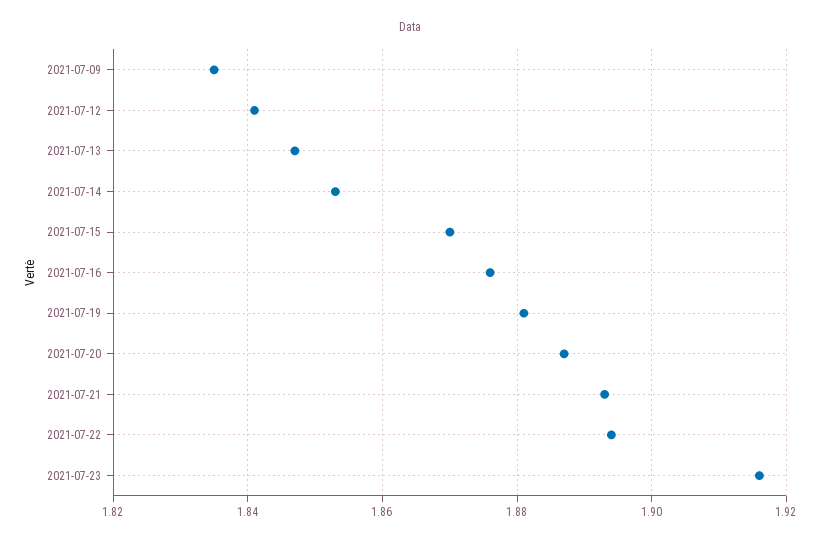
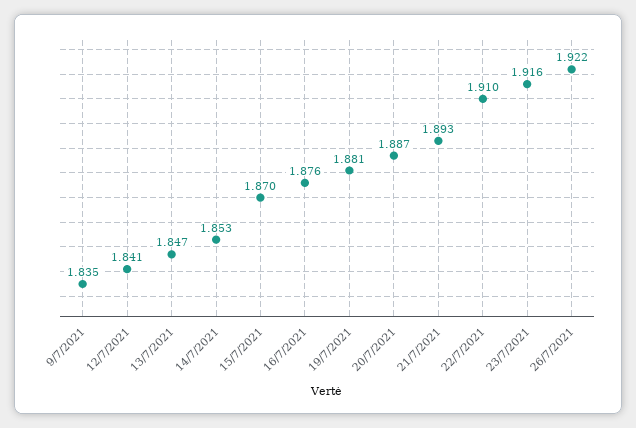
2021-07-22: 1.895 -> 1.91
26/7/2021: none -> 1.922

